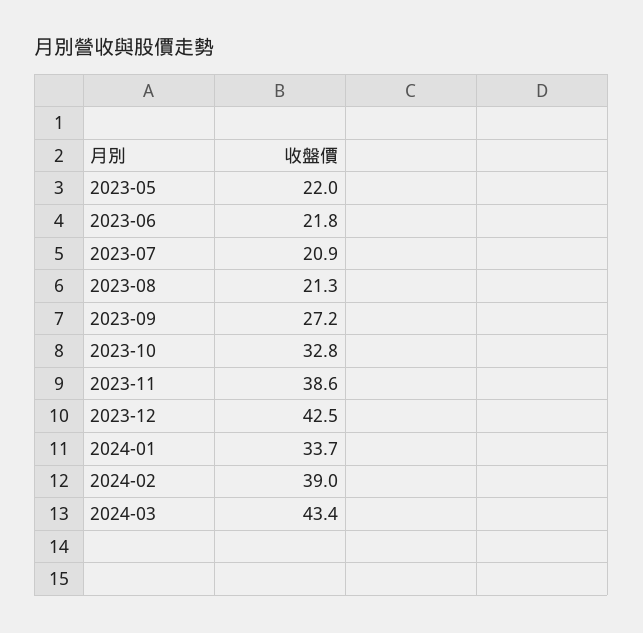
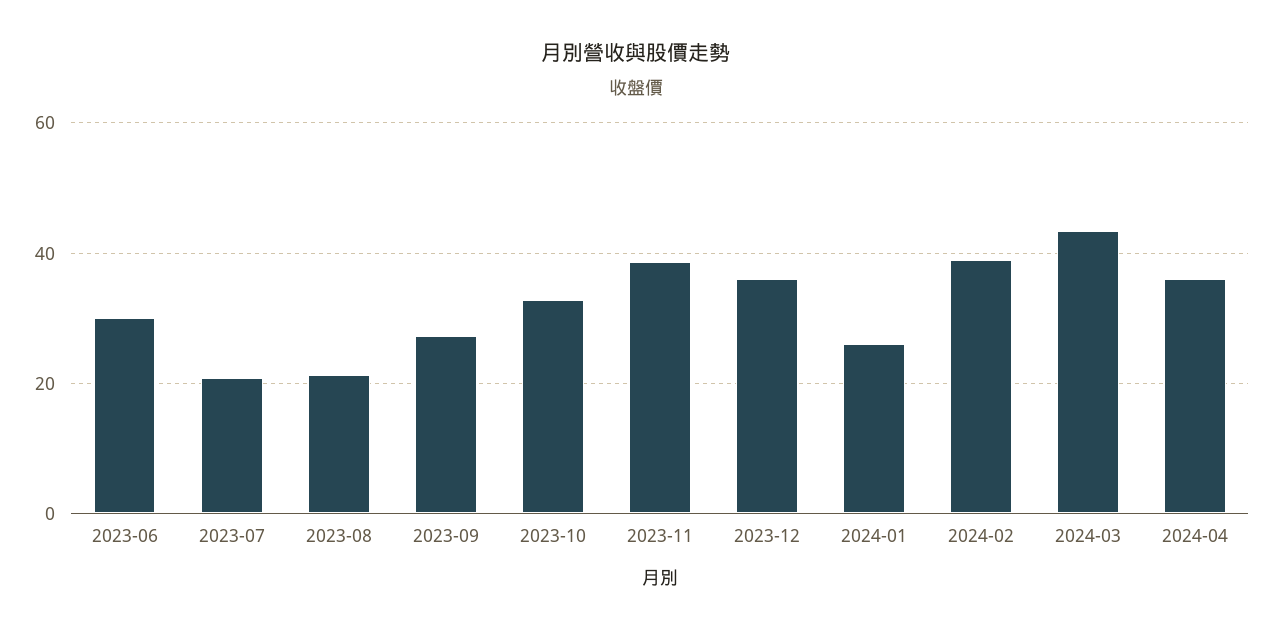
2023-05: 22 -> none
2023-06: 21.8 -> 30
2023-12: 42.5 -> 36
2024-01: 33.7 -> 26
2024-04: none -> 36

